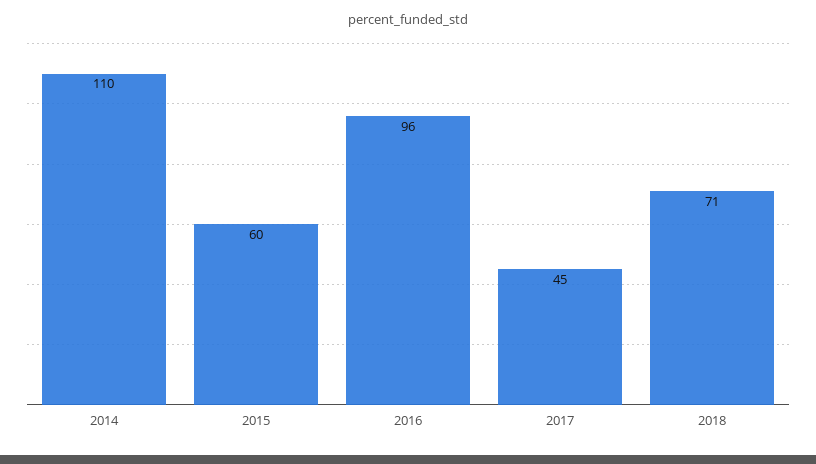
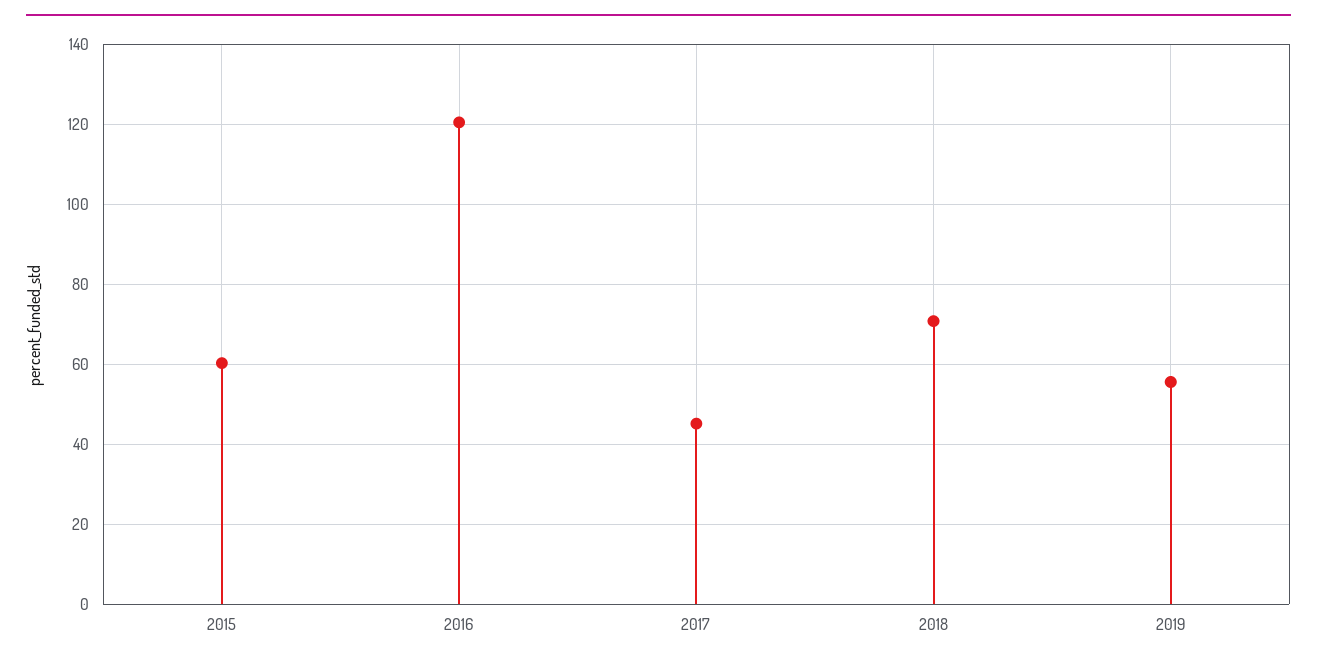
2014: 110 -> none
2016: 96 -> 120
2019: none -> 56

